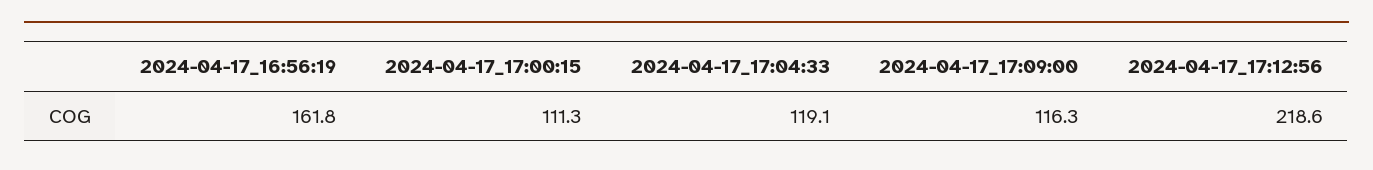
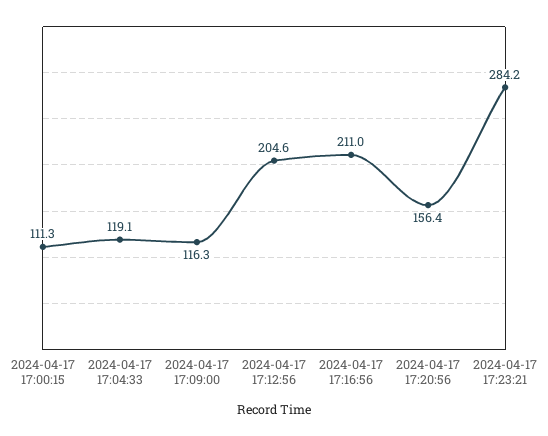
2024-04-17_16:56:19: 161.8 -> none
2024-04-17_17:12:56: 218.6 -> 204.6
2024-04-17 17:16:56: none -> 211
2024-04-17 17:20:56: none -> 156.4
2024-04-17 17:23:21: none -> 284.2

